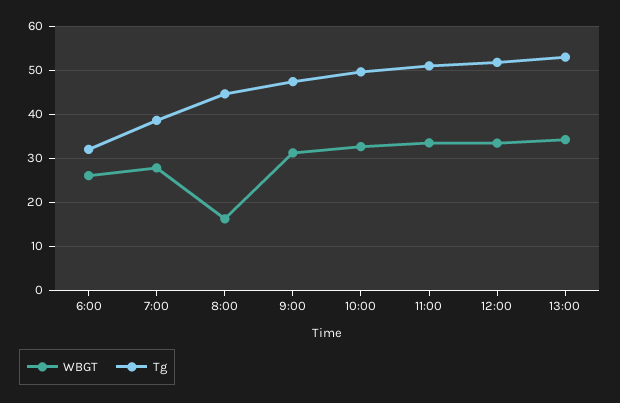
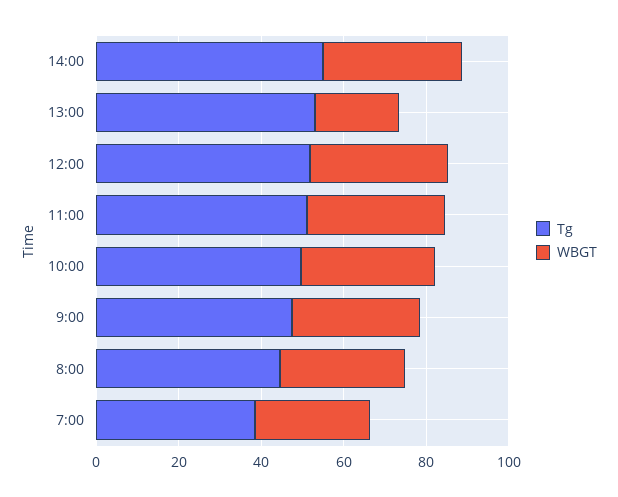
WBGT, 6:00: 26 -> none
Tg, 6:00: 32 -> none
WBGT, 8:00: 16 -> 30
WBGT, 13:00: 34 -> 20
Tg, 14:00: none -> 55
WBGT, 14:00: none -> 35

